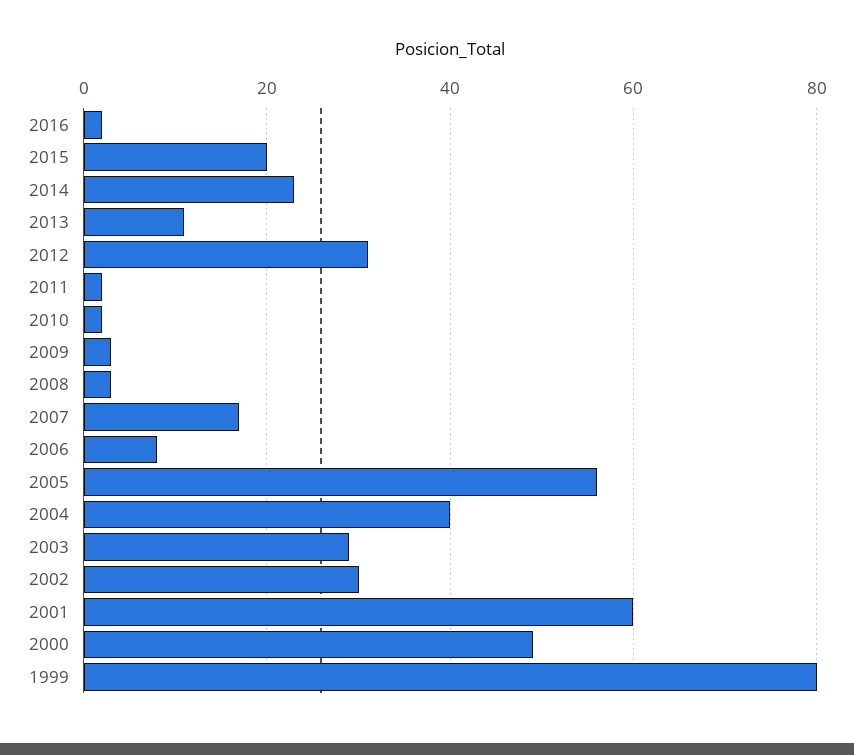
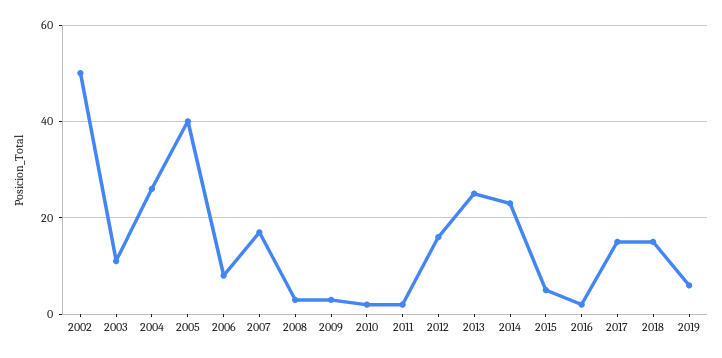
2015: 20 -> 5
2013: 10 -> 25
2012: 30 -> 15
2005: 55 -> 40
2004: 40 -> 25
2003: 30 -> 10
2002: 30 -> 50
2001: 60 -> none
2000: 50 -> none
1999: 80 -> none
2017: none -> 15
2018: none -> 15
2019: none -> 5

